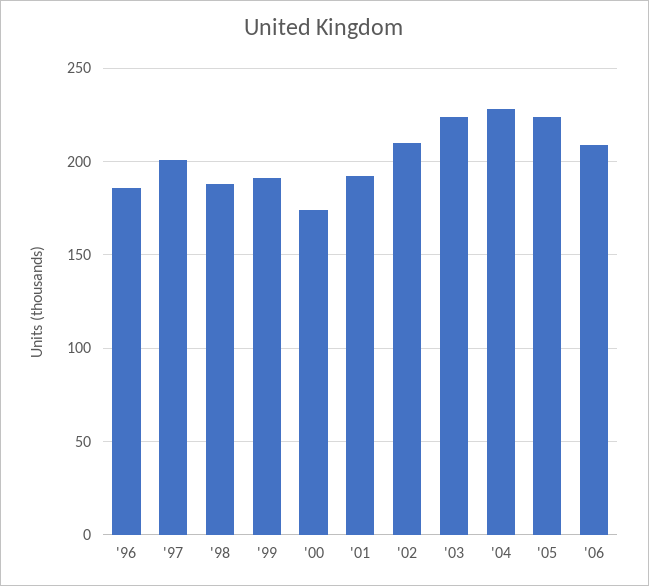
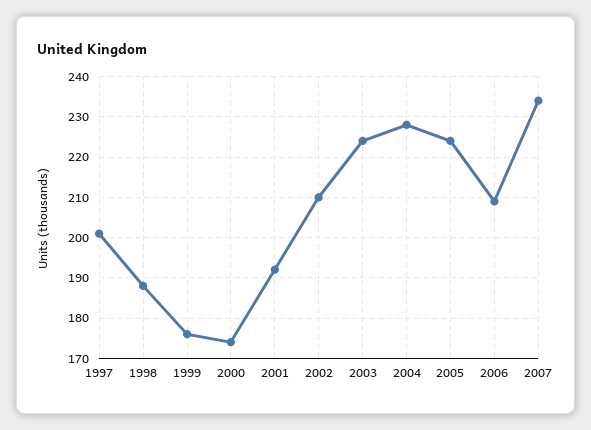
'96: 185 -> none
'99: 190 -> 175
2007: none -> 235

